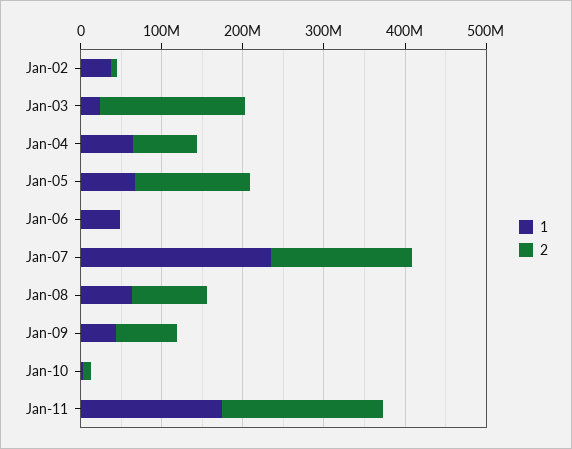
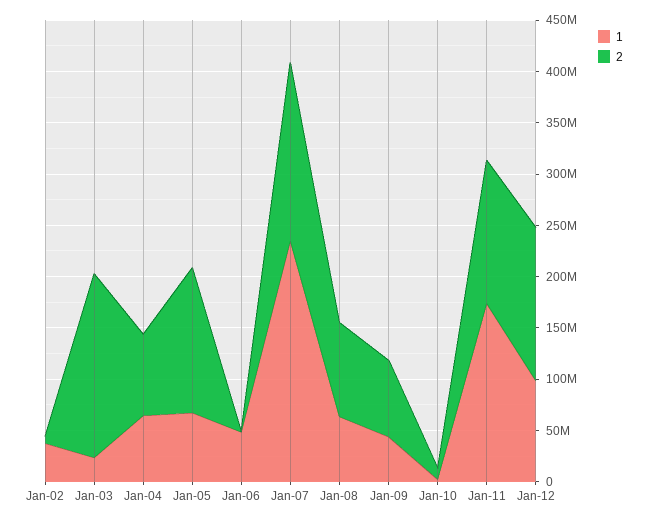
2, Jan-11: 200000000 -> 140000000
1, Jan-12: none -> 100000000
2, Jan-12: none -> 150000000

